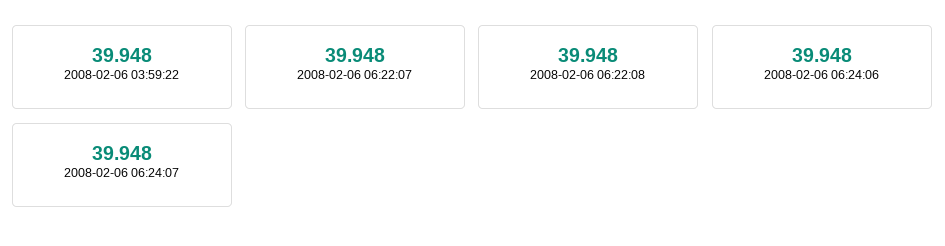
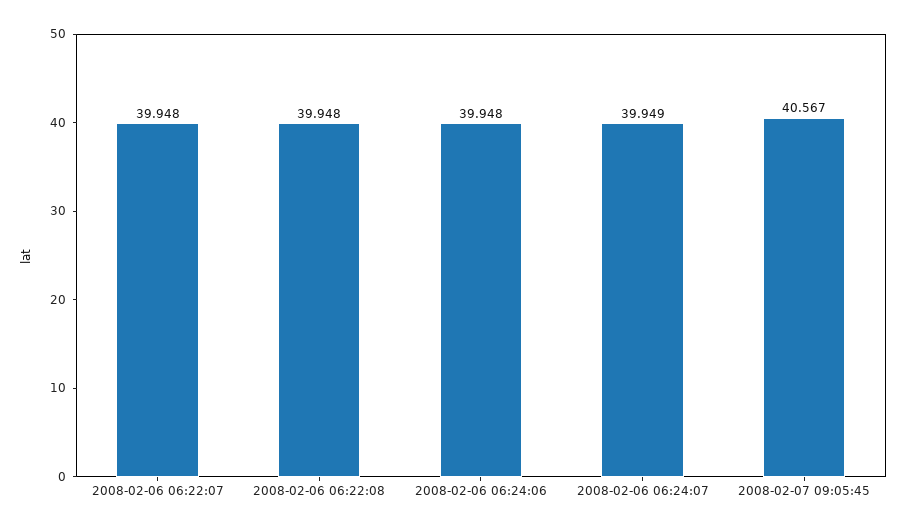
2008-02-06 03:59:22: 39.948 -> none
2008-02-06 06:24:07: 39.948 -> 39.949
2008-02-07 09:05:45: none -> 40.567

